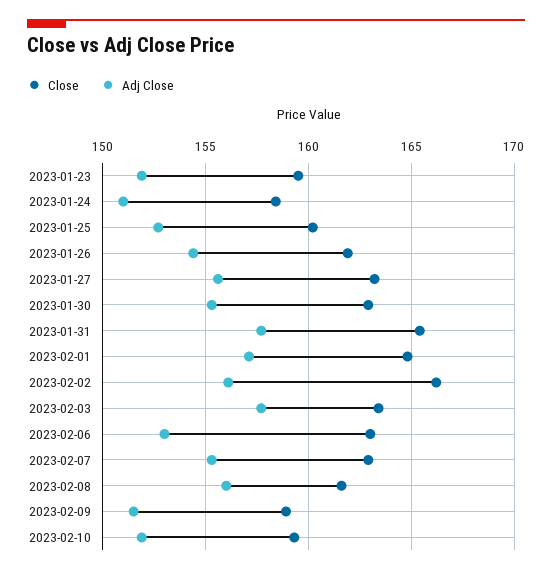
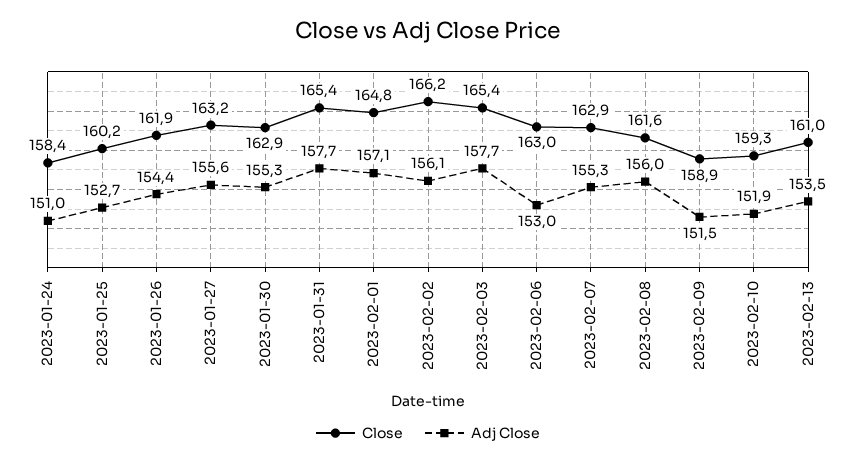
Close, 2023-01-23: 159.5 -> none
Adj Close, 2023-01-23: 152 -> none
Close, 2023-02-03: 163.5 -> 165.4
Close, 2023-02-13: none -> 161
Adj Close, 2023-02-13: none -> 153.5

